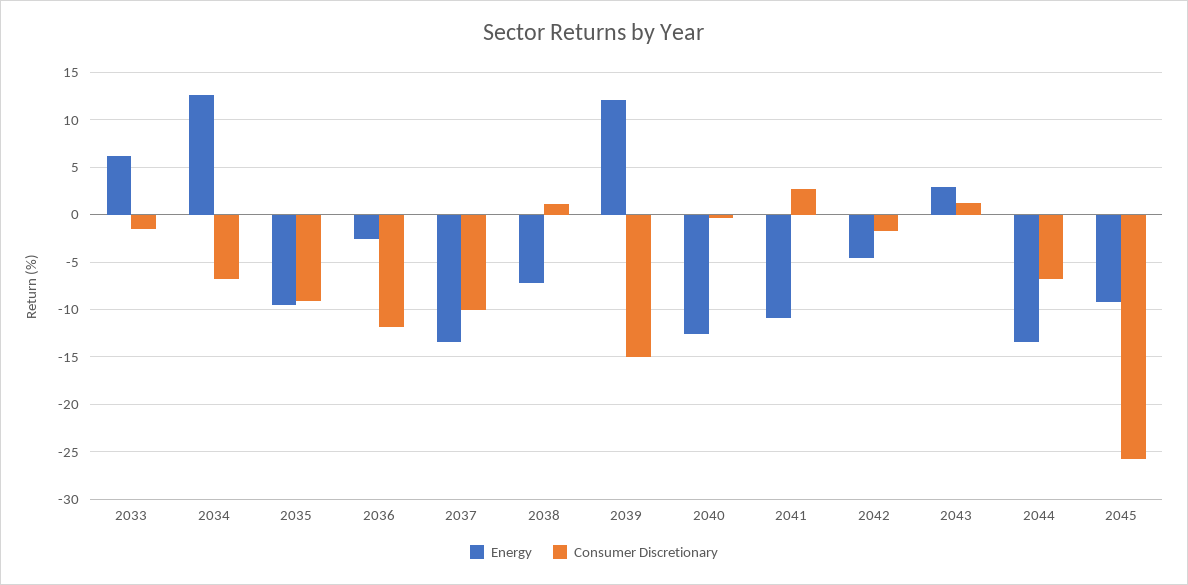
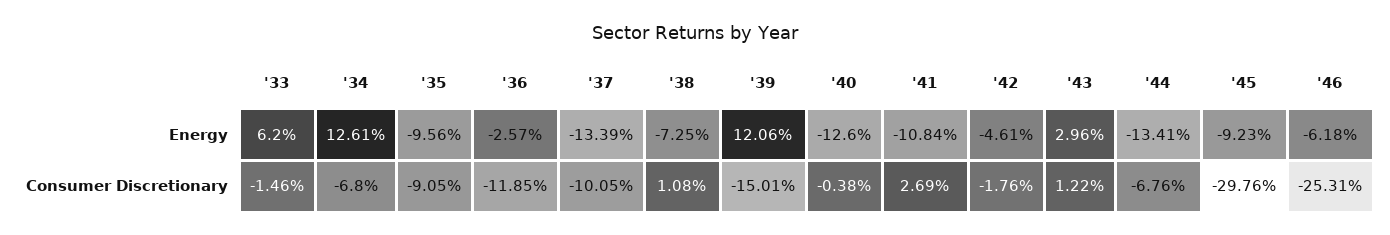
Consumer Discretionary, 2045: -26 -> -29.76
Energy, '46: none -> -6.18
Consumer Discretionary, '46: none -> -25.31

